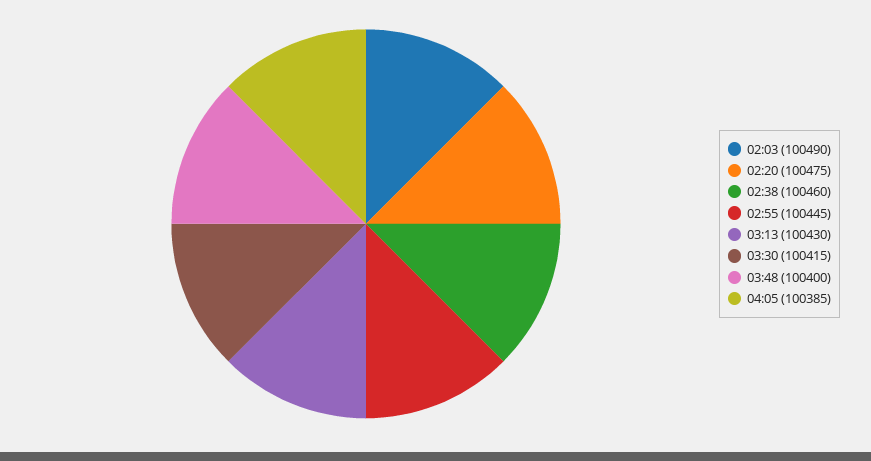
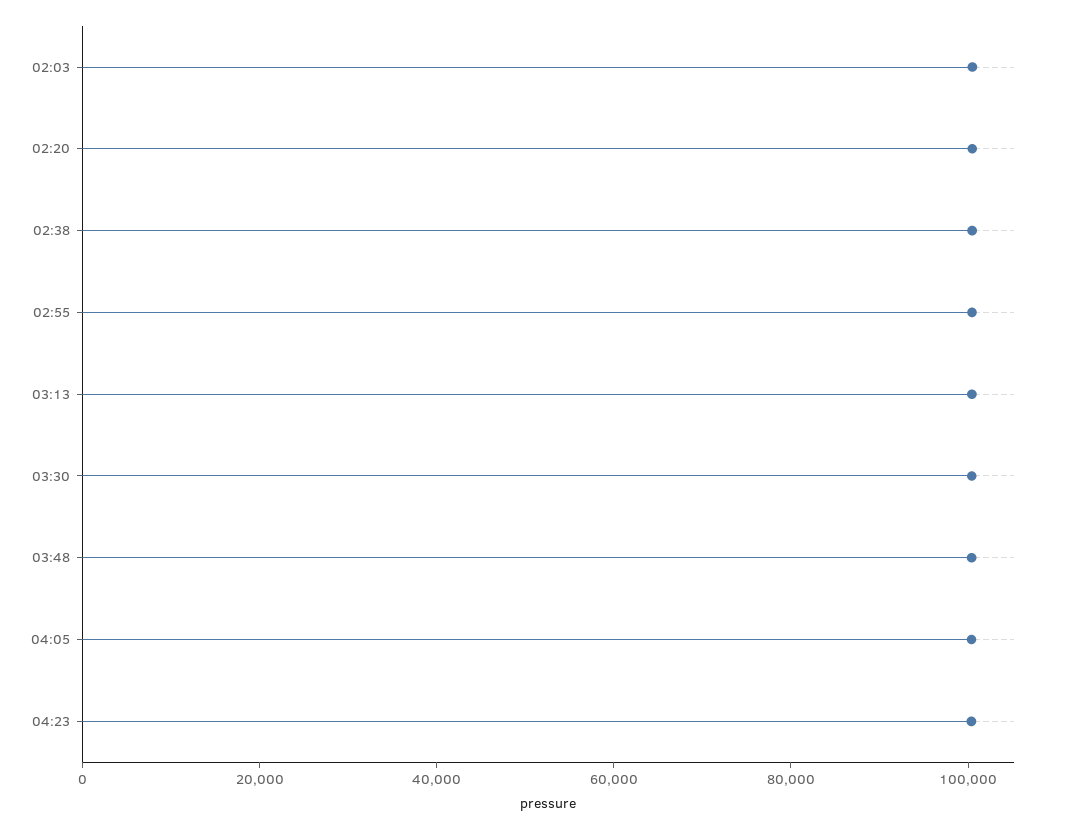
04:23: none -> 100000

